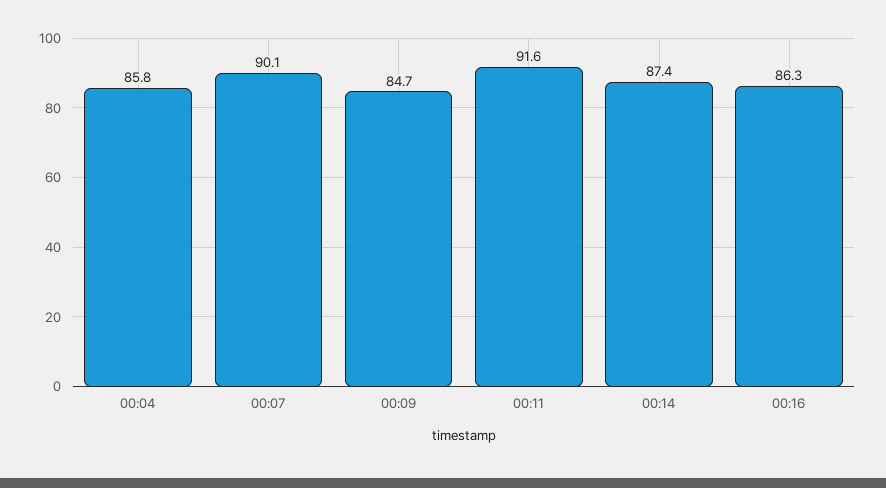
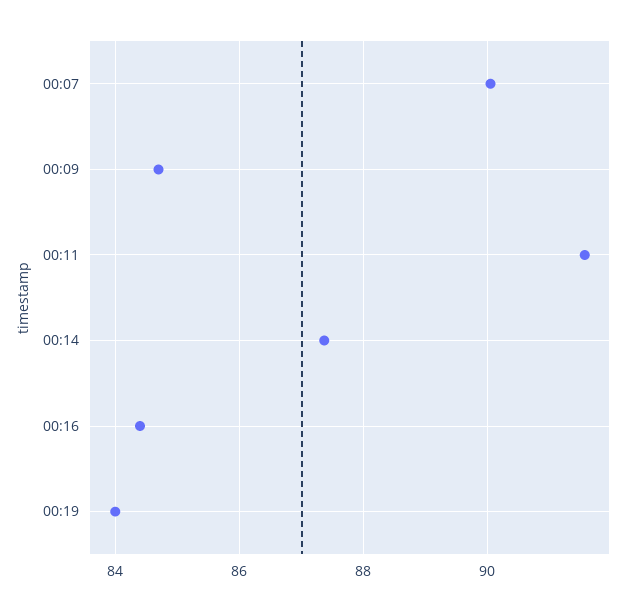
00:04: 85.8 -> none
00:16: 86.3 -> 84.4
00:19: none -> 84

